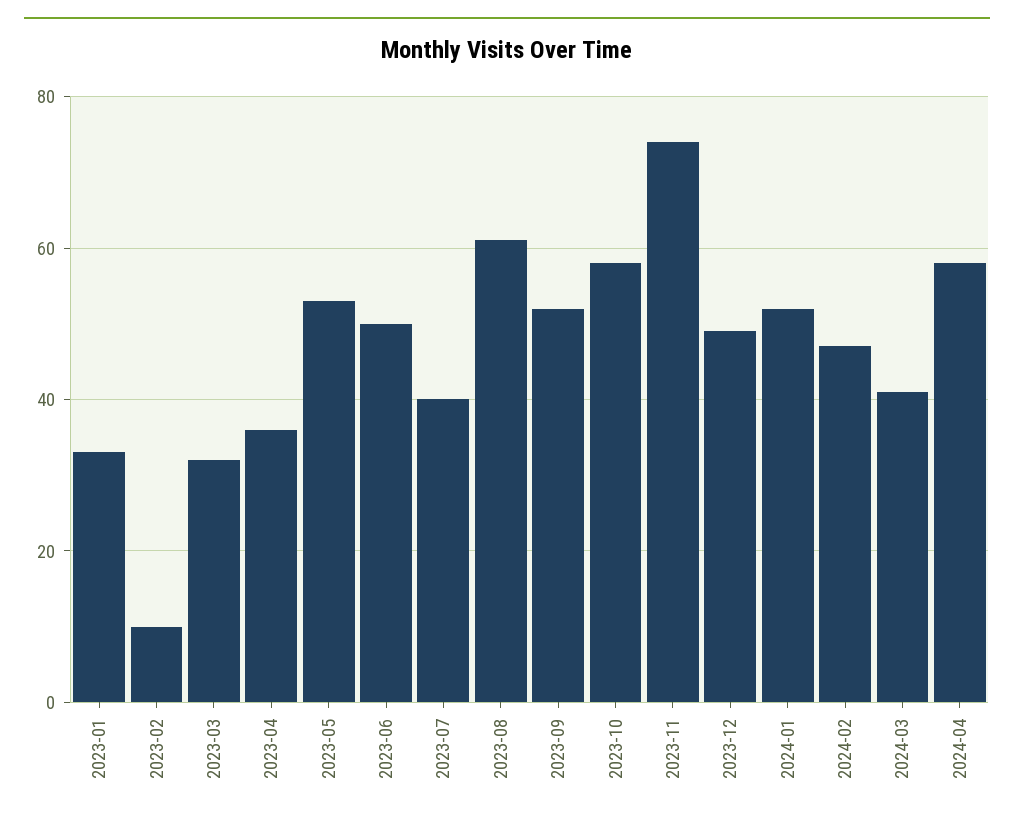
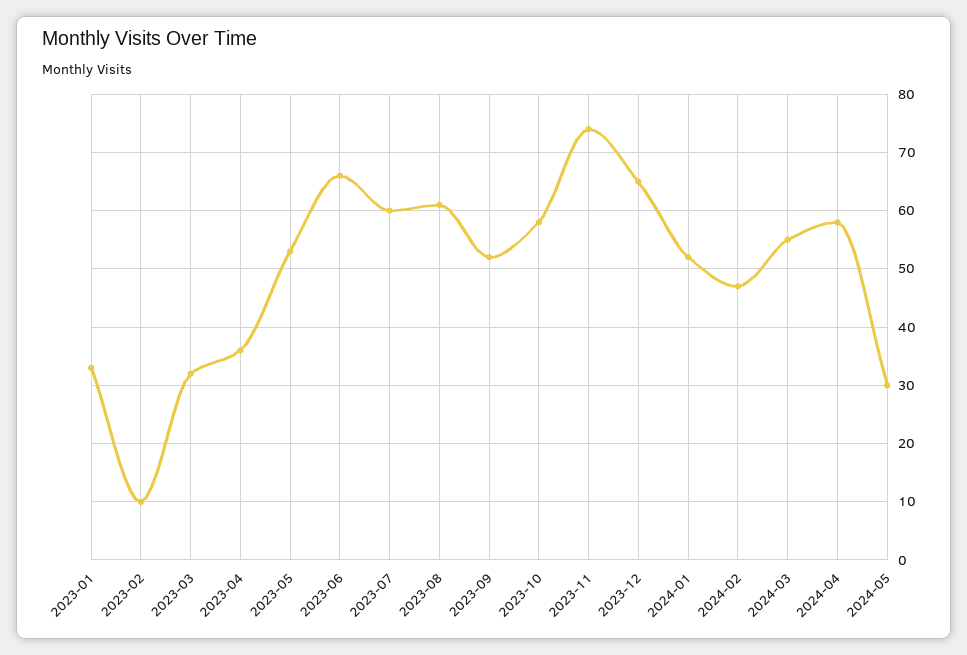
2023-06: 50 -> 65
2023-07: 40 -> 60
2023-12: 50 -> 65
2024-03: 40 -> 55
2024-05: none -> 30

